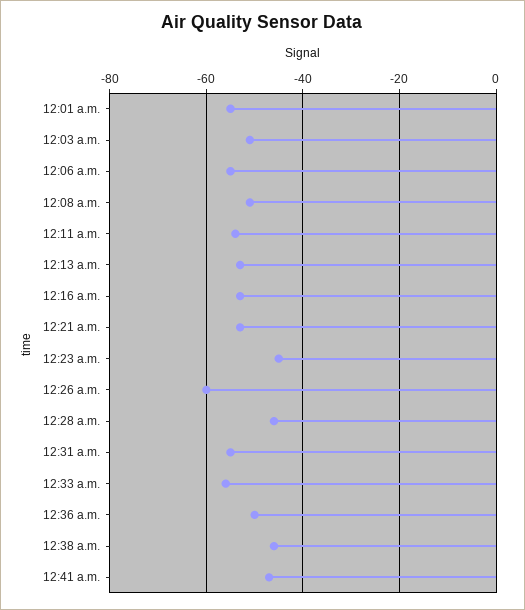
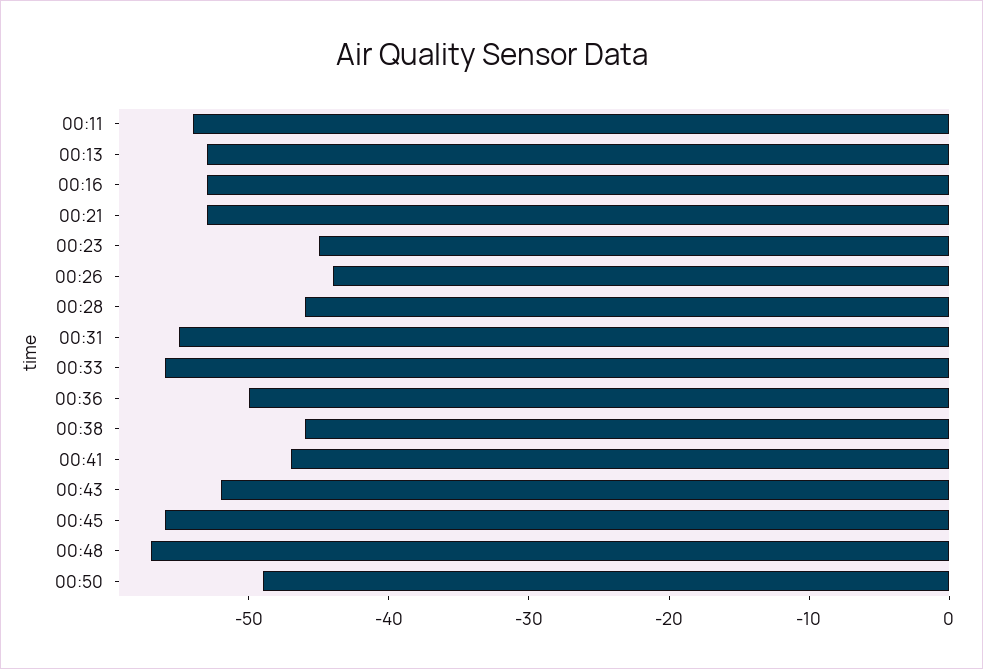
12:01 a.m.: -55 -> none
12:03 a.m.: -50 -> none
12:06 a.m.: -55 -> none
12:08 a.m.: -50 -> none
12:26 a.m.: -60 -> -44
00:43: none -> -52
00:45: none -> -56
00:48: none -> -57
00:50: none -> -49

